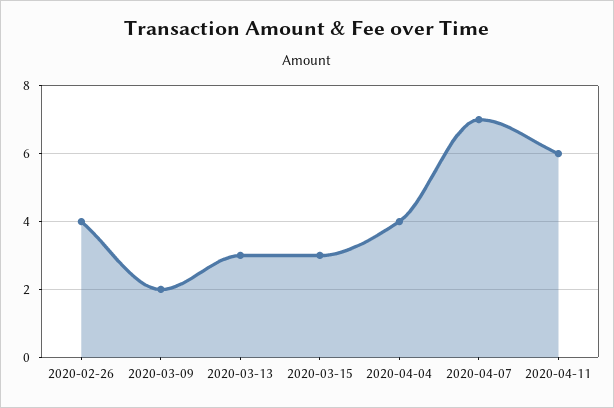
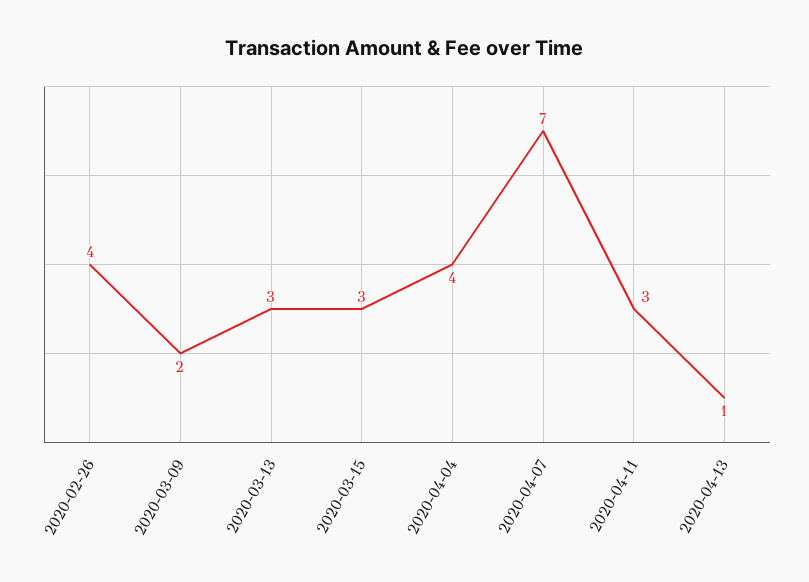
2020-04-11: 6 -> 3
2020-04-13: none -> 1

